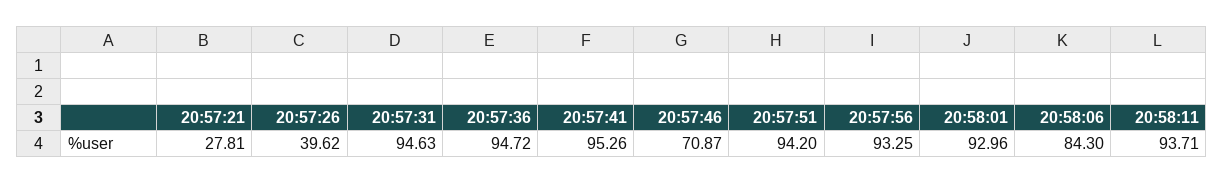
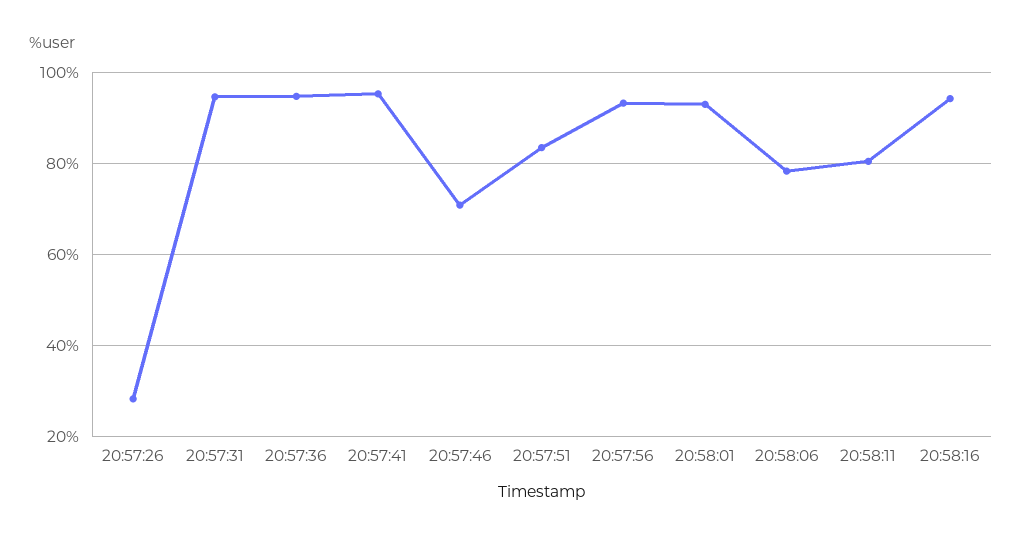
20:57:21: 27.81 -> none
20:57:26: 39.62 -> 28
20:57:51: 94.2 -> 84
20:58:06: 84.3 -> 78
20:58:11: 93.71 -> 80
20:58:16: none -> 94

